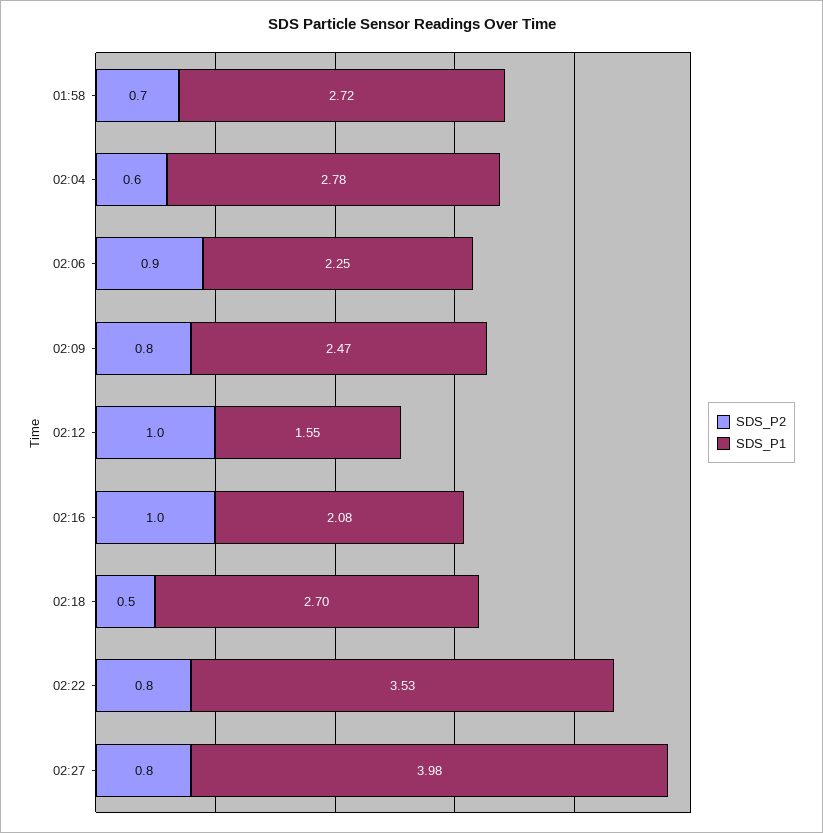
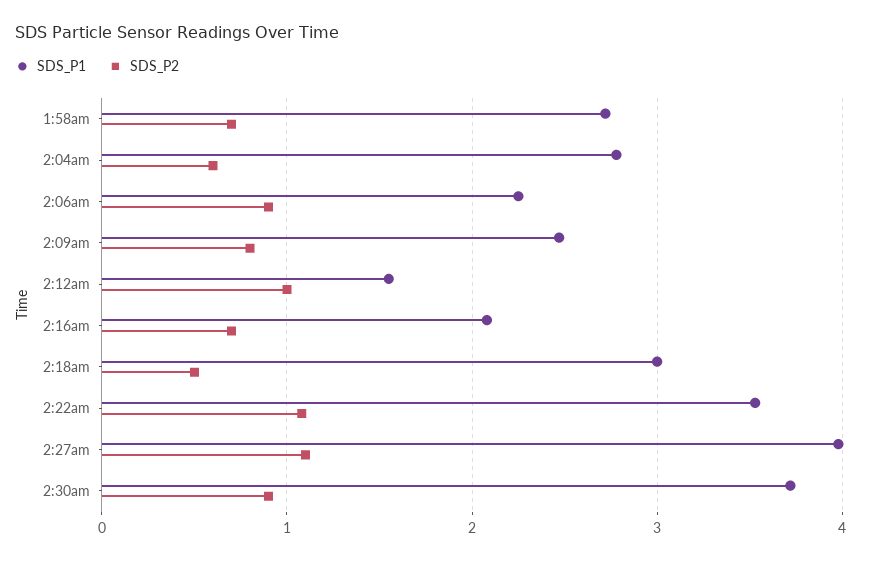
SDS_P2, 02:16: 1 -> 0.7
SDS_P1, 02:18: 2.7 -> 3
SDS_P2, 02:22: 0.8 -> 1.1
SDS_P2, 02:27: 0.8 -> 1.1
SDS_P1, 2:30am: none -> 3.7
SDS_P2, 2:30am: none -> 0.9

